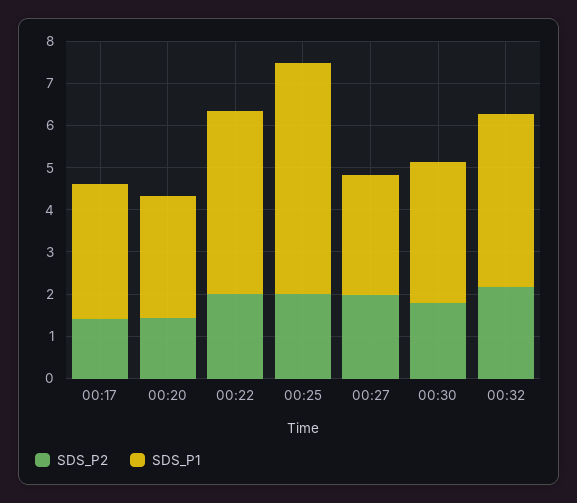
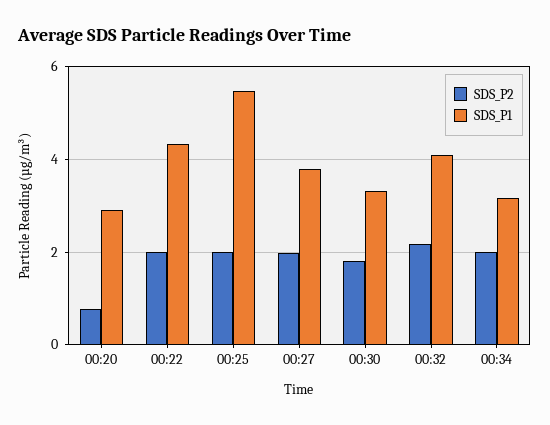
SDS_P2, 00:17: 1.4 -> none
SDS_P1, 00:17: 3.2 -> none
SDS_P2, 00:20: 1.4 -> 0.8
SDS_P1, 00:27: 2.8 -> 3.8
SDS_P2, 00:34: none -> 2
SDS_P1, 00:34: none -> 3.2

